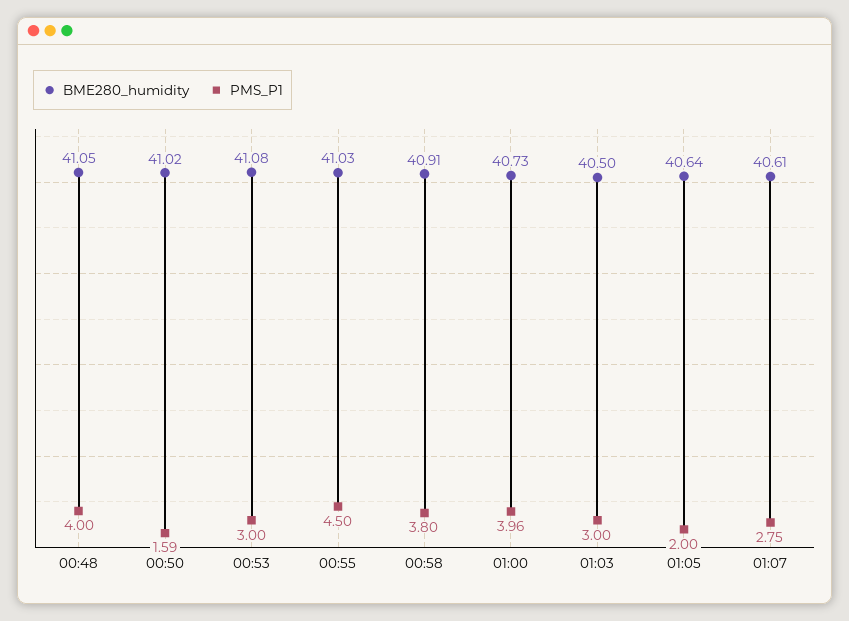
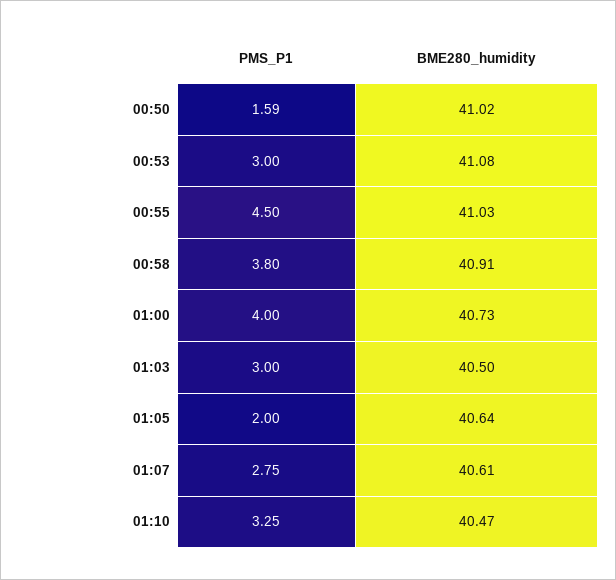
BME280_humidity, 00:48: 41.05 -> none
PMS_P1, 00:48: 4 -> none
PMS_P1, 01:00: 3.96 -> 4
PMS_P1, 01:10: none -> 3.25
BME280_humidity, 01:10: none -> 40.47

